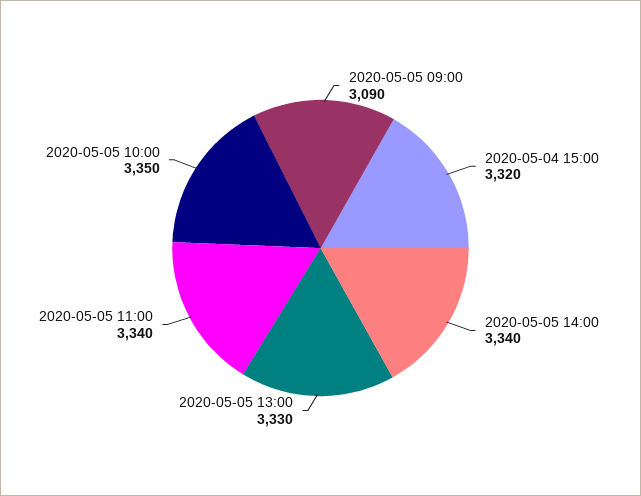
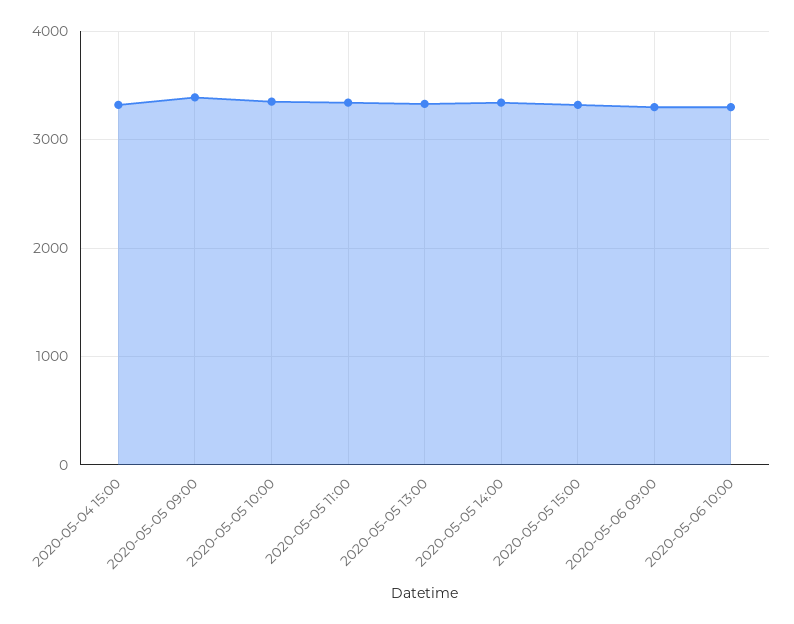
2020-05-05 09:00: 3090 -> 3400
2020-05-05 15:00: none -> 3300
2020-05-06 09:00: none -> 3300
2020-05-06 10:00: none -> 3300

